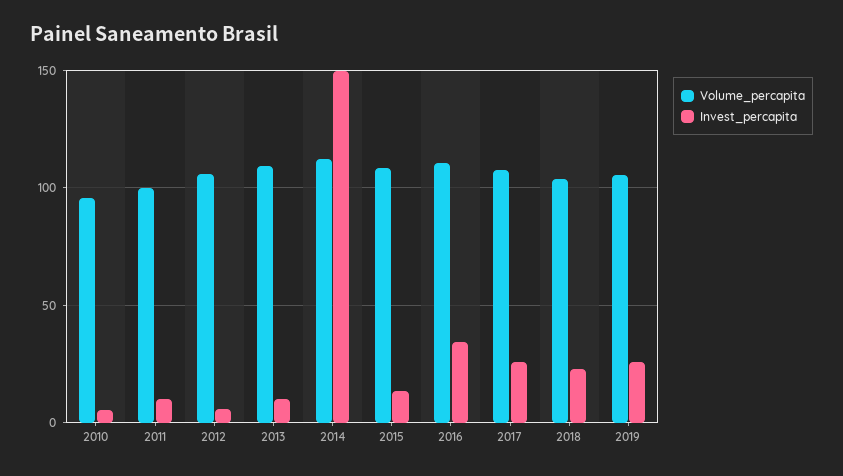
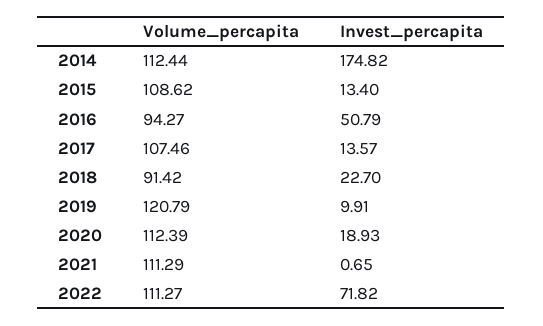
Volume_percapita, 2010: 95 -> none
Invest_percapita, 2010: 5 -> none
Volume_percapita, 2011: 100 -> none
Invest_percapita, 2011: 10 -> none
Volume_percapita, 2012: 105 -> none
Invest_percapita, 2012: 5 -> none
Volume_percapita, 2013: 110 -> none
Invest_percapita, 2013: 10 -> none
Invest_percapita, 2014: 150 -> 174.82
Volume_percapita, 2016: 110 -> 94.27
Invest_percapita, 2016: 35 -> 50.79
Invest_percapita, 2017: 25 -> 13.57
Volume_percapita, 2018: 105 -> 91.42
Volume_percapita, 2019: 105 -> 120.79
Invest_percapita, 2019: 25 -> 9.91
Volume_percapita, 2020: none -> 112.39
Invest_percapita, 2020: none -> 18.93
Volume_percapita, 2021: none -> 111.29
Invest_percapita, 2021: none -> 0.65
Volume_percapita, 2022: none -> 111.27
Invest_percapita, 2022: none -> 71.82

